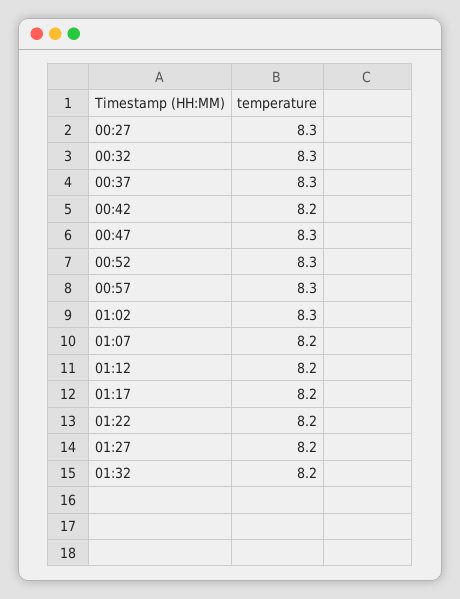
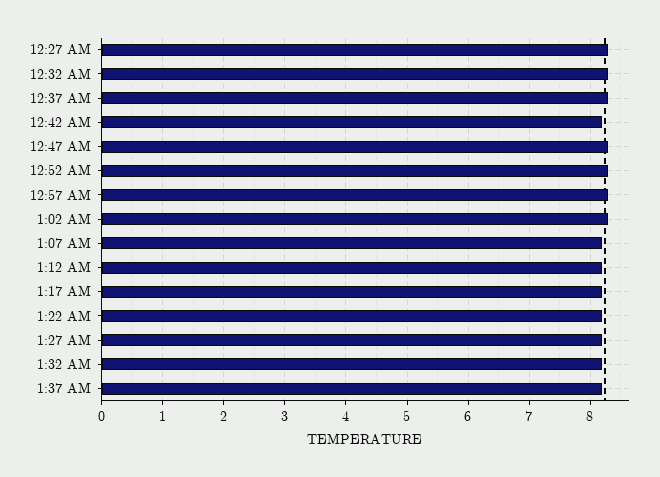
1:37 AM: none -> 8.2

